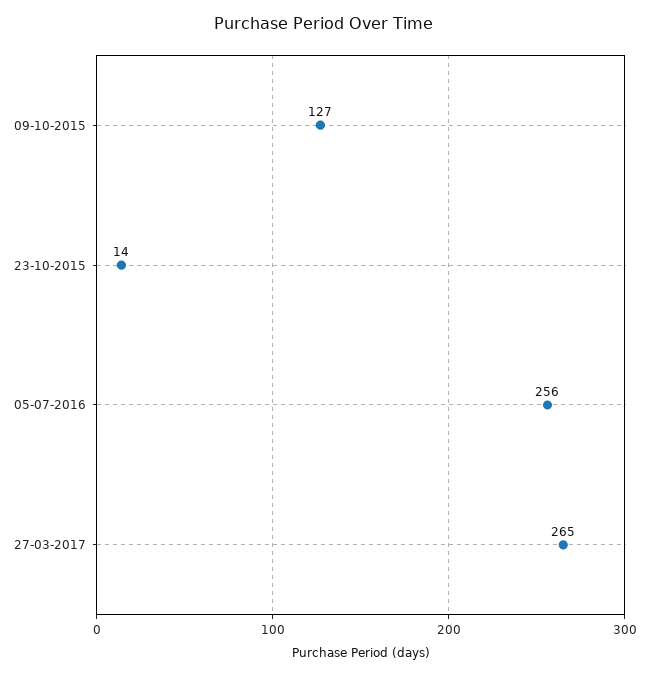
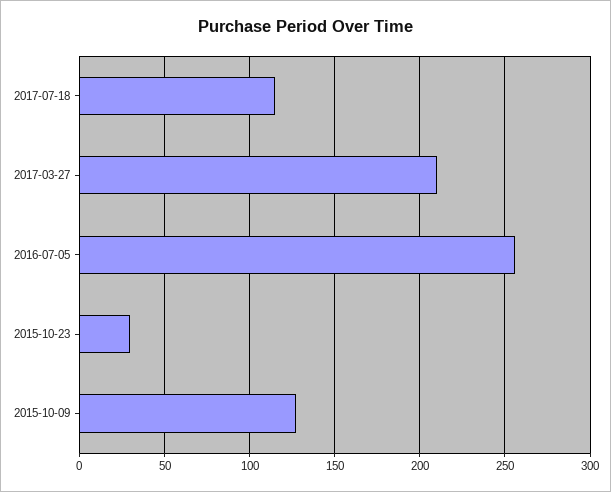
23-10-2015: 14 -> 30
27-03-2017: 265 -> 210
2017-07-18: none -> 115

